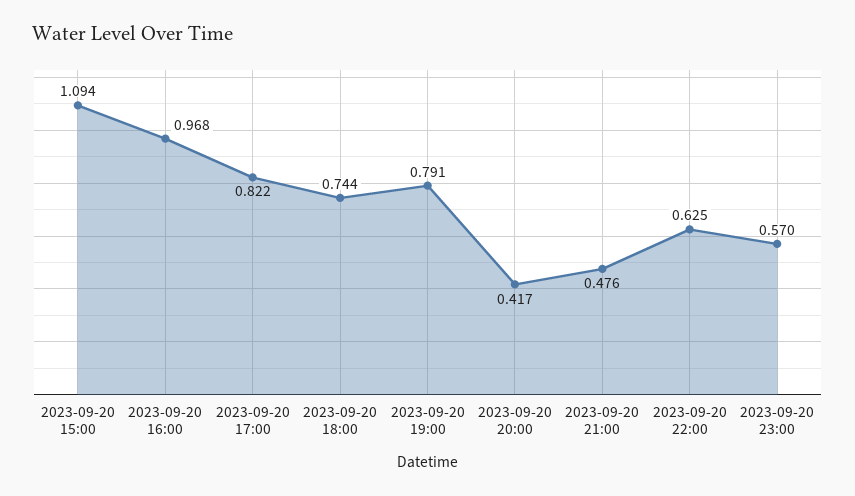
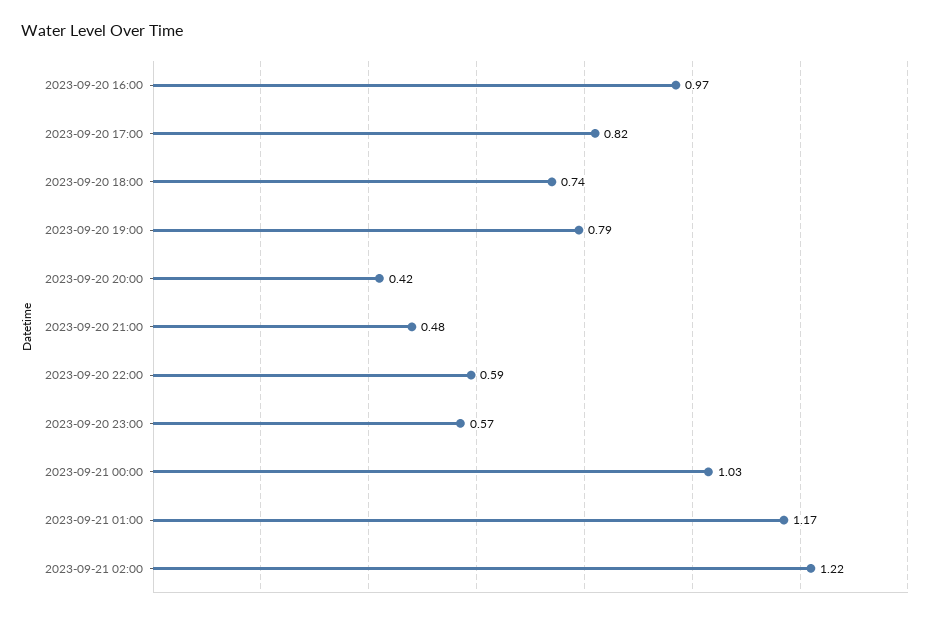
2023-09-20 15:00: 1.094 -> none
2023-09-20 22:00: 0.625 -> 0.59
2023-09-21 00:00: none -> 1.03
2023-09-21 01:00: none -> 1.17
2023-09-21 02:00: none -> 1.22

